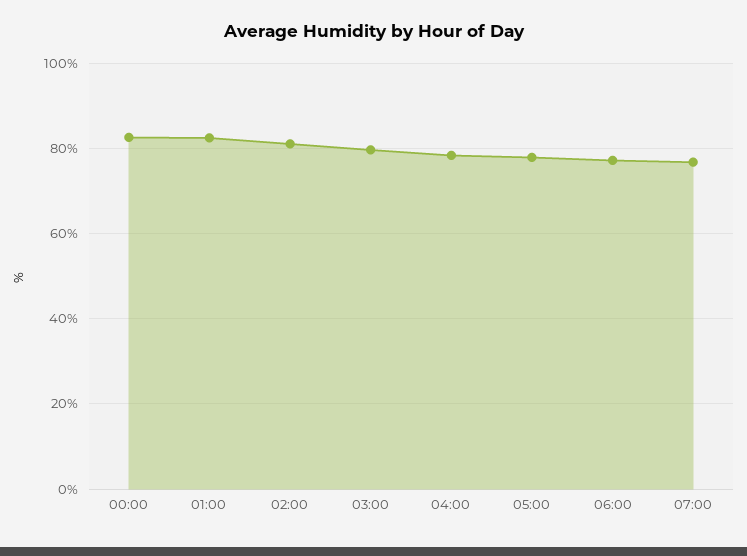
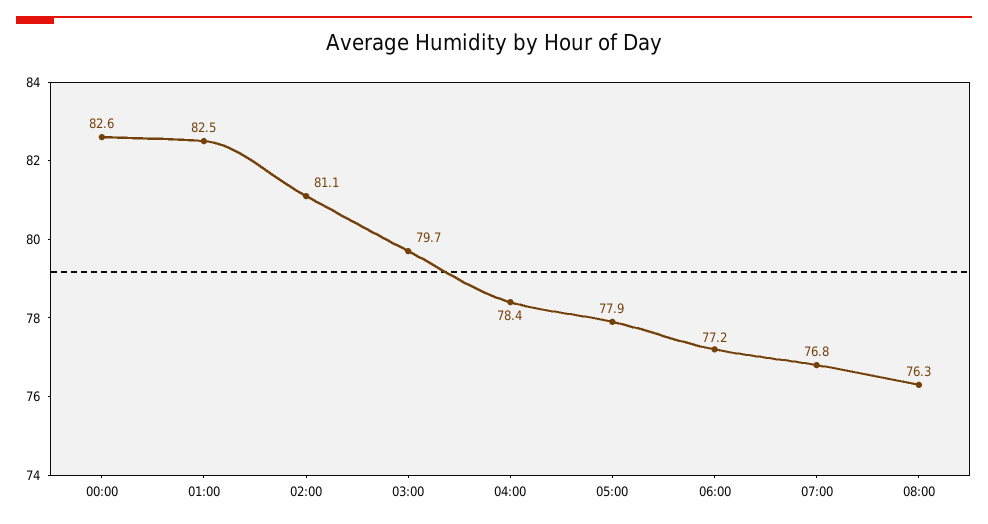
08:00: none -> 76.3

